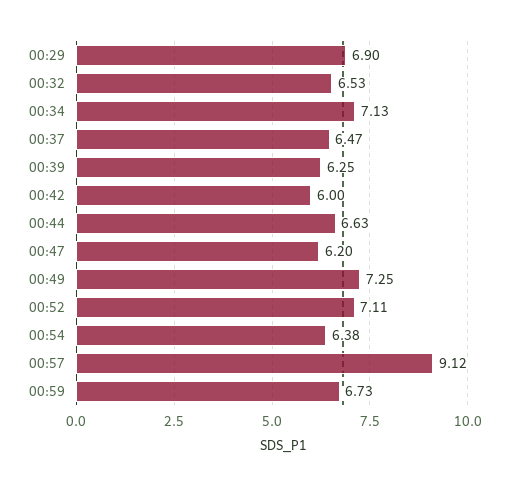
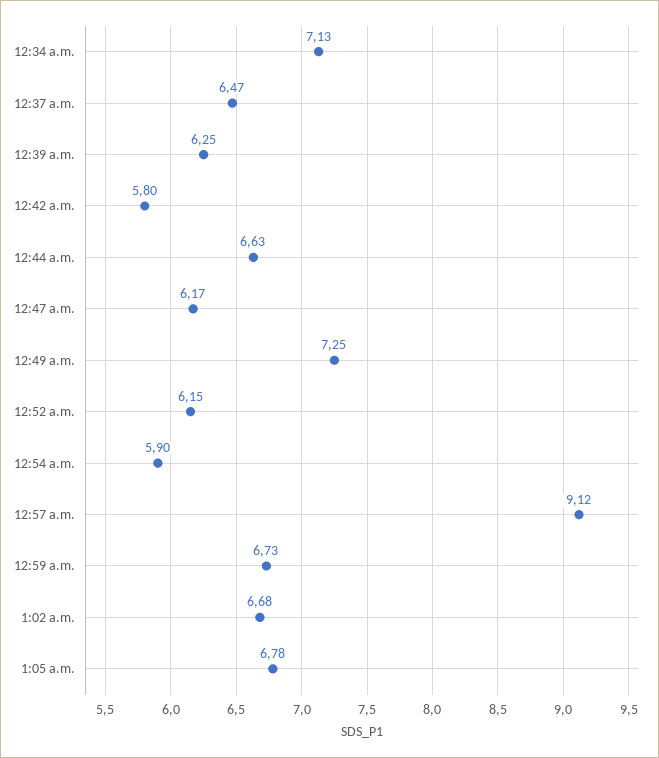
00:29: 6.9 -> none
00:32: 6.53 -> none
00:42: 6 -> 5.8
00:47: 6.2 -> 6.17
00:52: 7.11 -> 6.15
00:54: 6.38 -> 5.9
1:02 a.m.: none -> 6.68
1:05 a.m.: none -> 6.78

